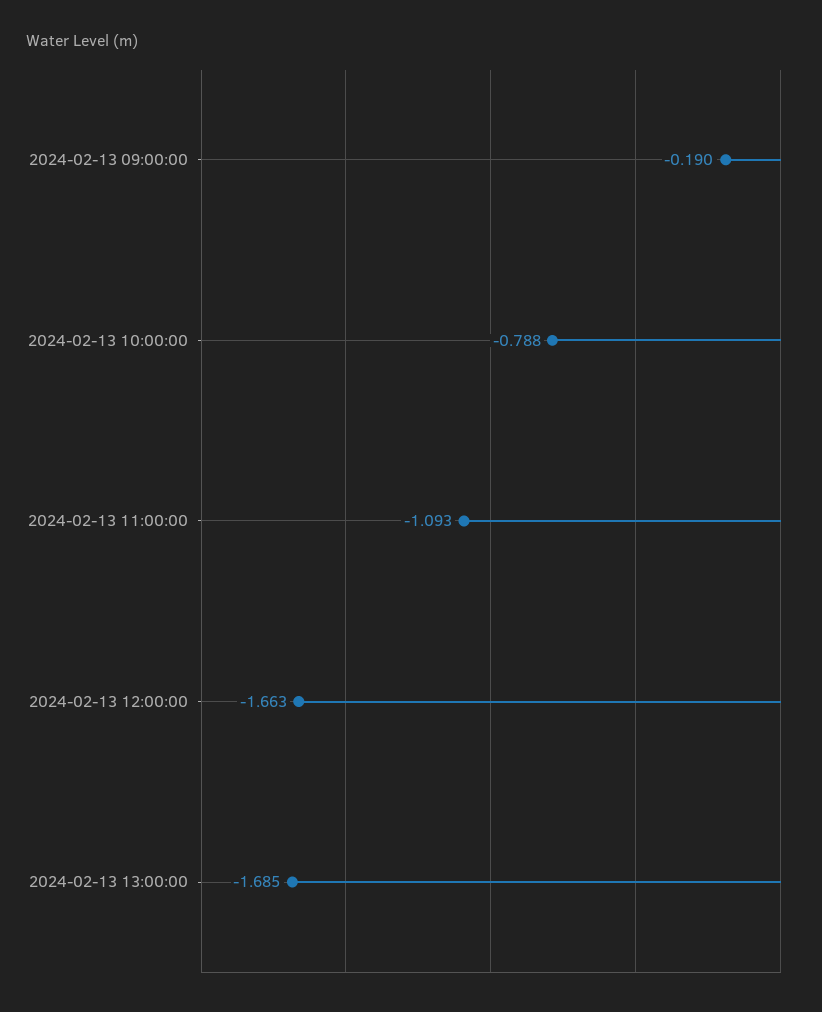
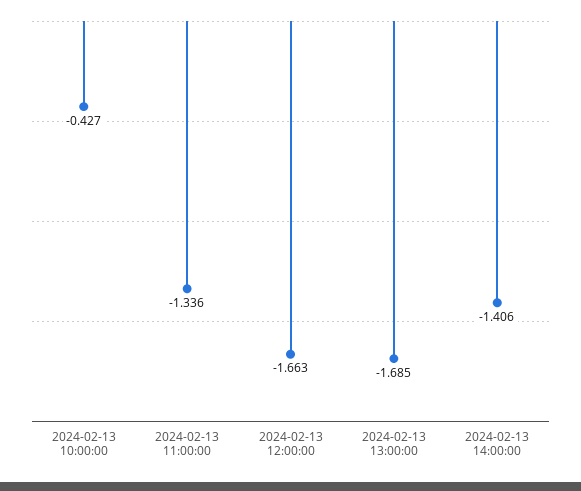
2024-02-13 09:00:00: -0.19 -> none
2024-02-13 10:00:00: -0.788 -> -0.427
2024-02-13 11:00:00: -1.093 -> -1.336
2024-02-13 14:00:00: none -> -1.406

